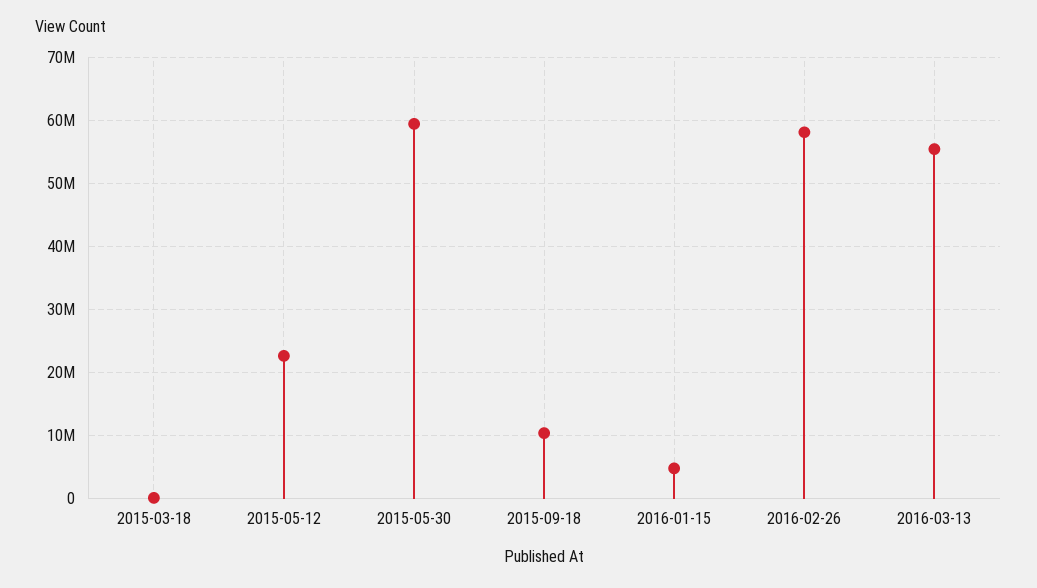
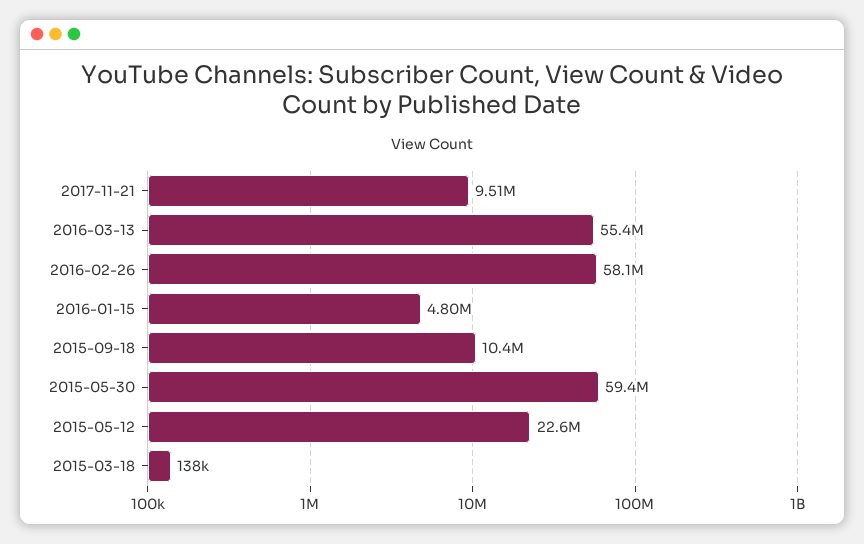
2017-11-21: none -> 9510000

